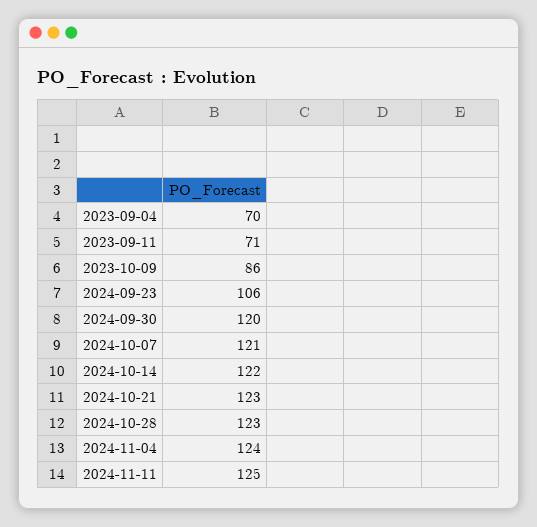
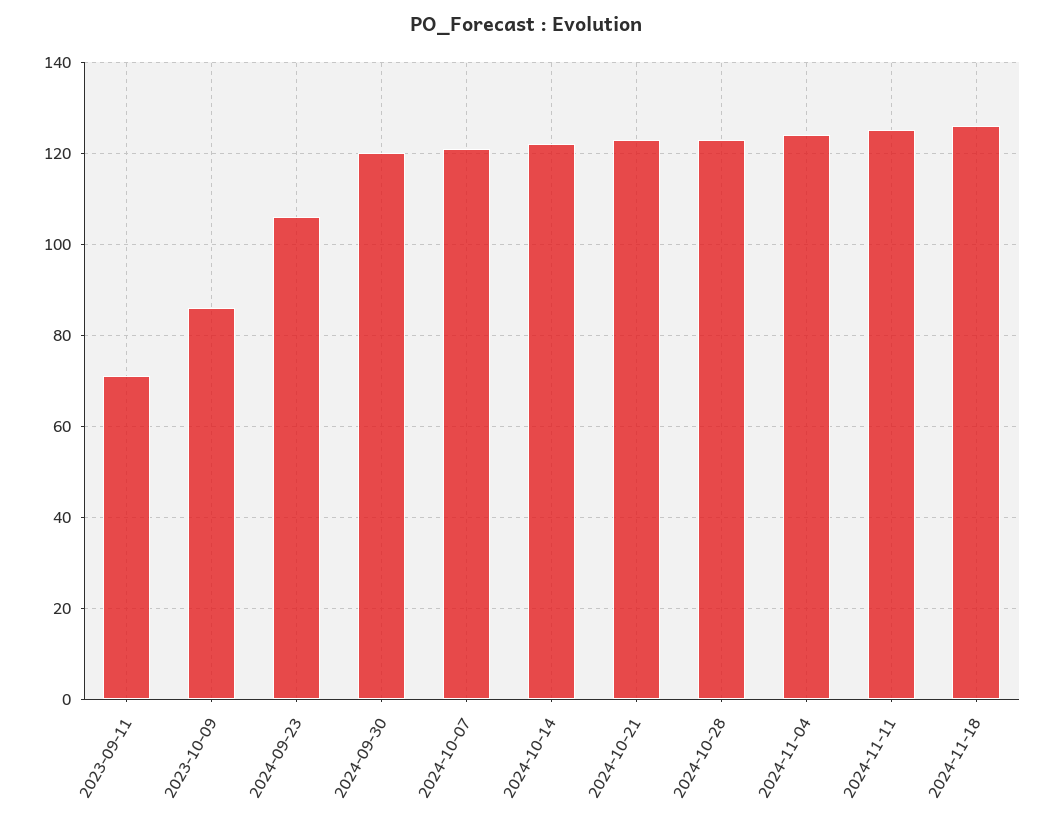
2023-09-04: 70 -> none
2024-11-18: none -> 125

